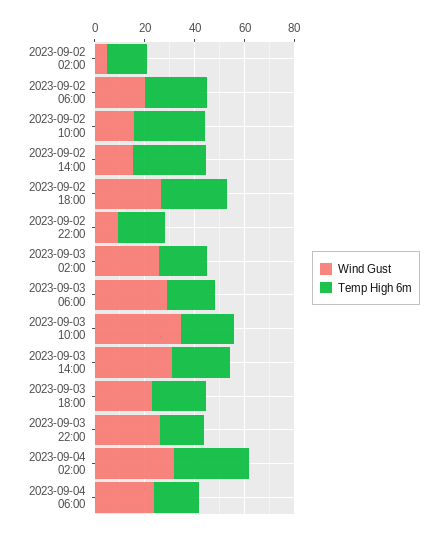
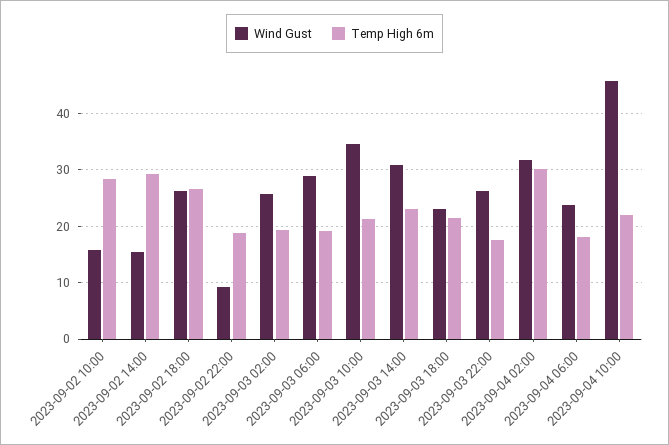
Wind Gust, 2023-09-02 02:00: 5 -> none
Temp High 6m, 2023-09-02 02:00: 15 -> none
Wind Gust, 2023-09-02 06:00: 20 -> none
Temp High 6m, 2023-09-02 06:00: 25 -> none
Wind Gust, 2023-09-04 10:00: none -> 46
Temp High 6m, 2023-09-04 10:00: none -> 22

